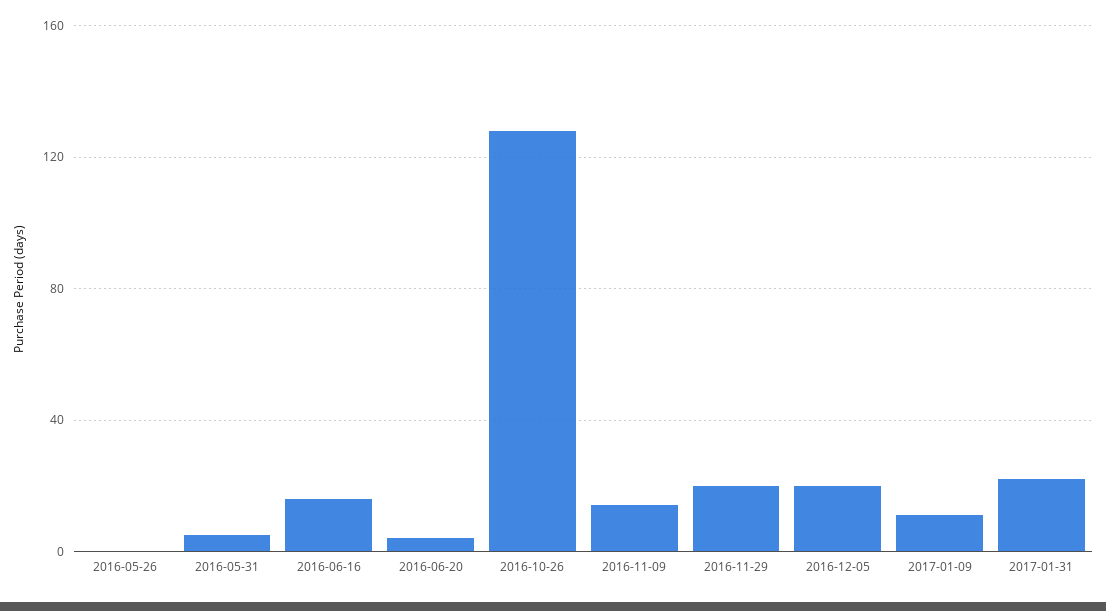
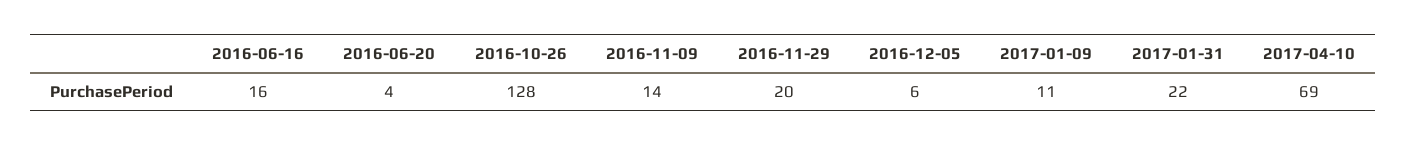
2016-05-26: 0 -> none
2016-05-31: 5 -> none
2016-12-05: 20 -> 6
2017-04-10: none -> 69

